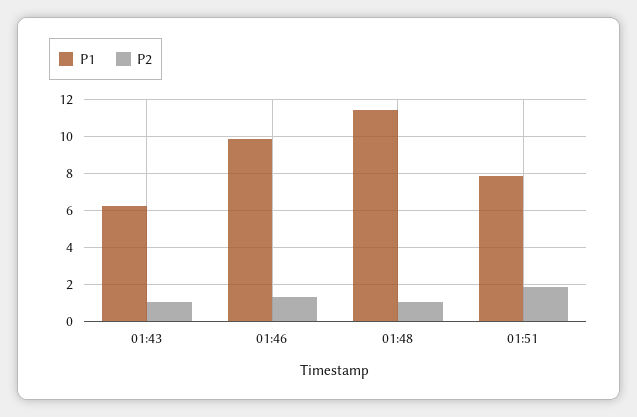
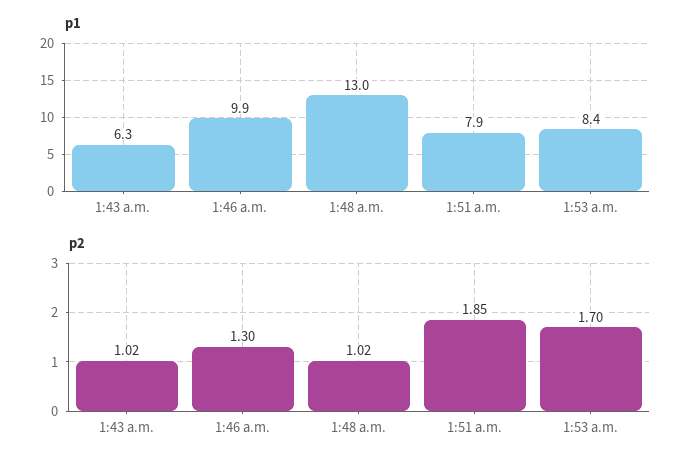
P1, 01:48: 11.5 -> 13
P1, 1:53 a.m.: none -> 8.4
P2, 1:53 a.m.: none -> 1.7

